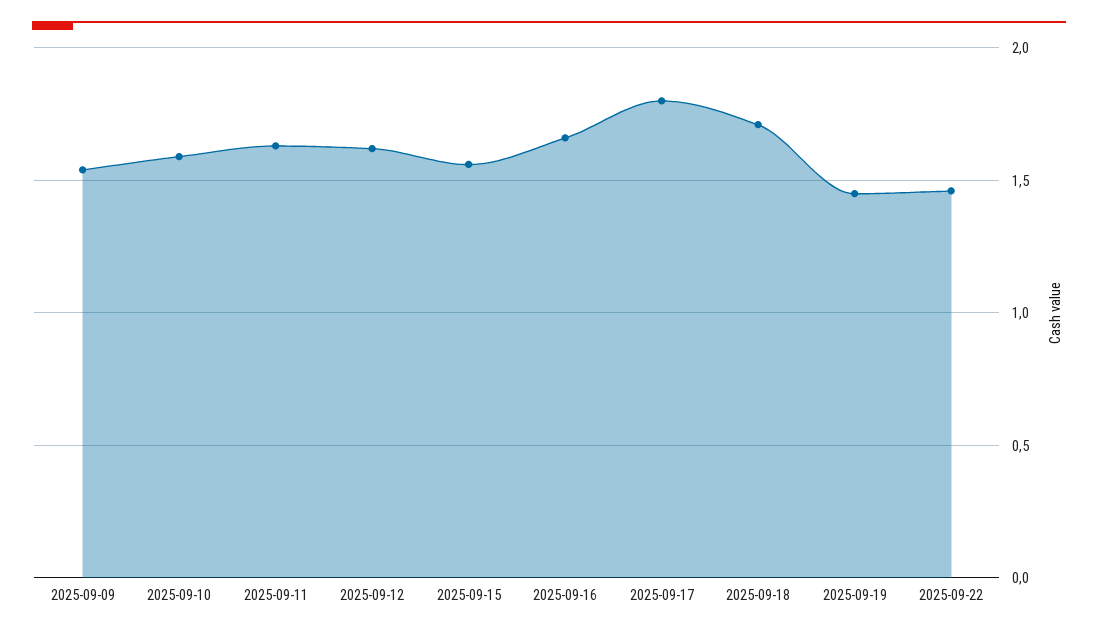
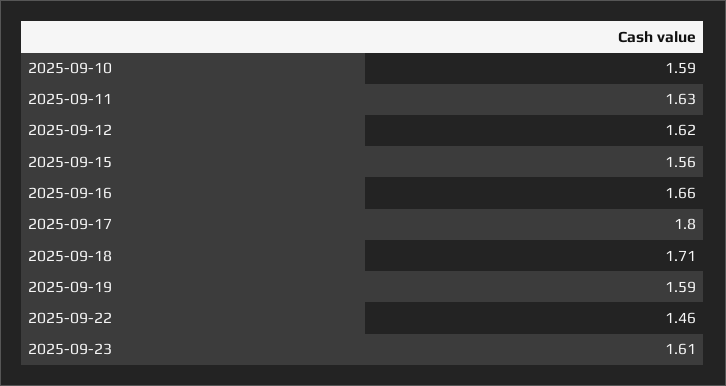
2025-09-09: 1.55 -> none
2025-09-19: 1.45 -> 1.59
2025-09-23: none -> 1.61

